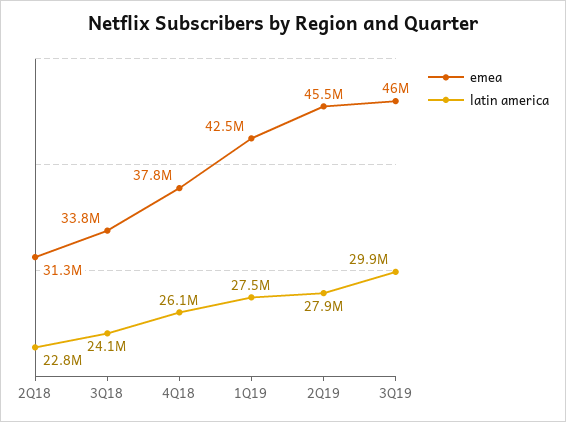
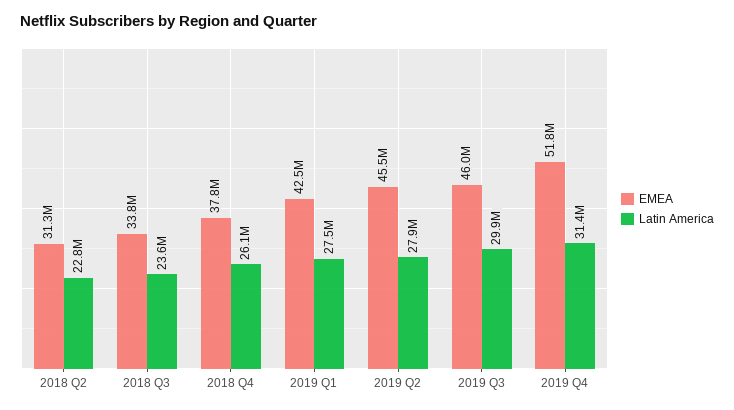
latin america, 3Q18: 24100000 -> 23600000
emea, 2019 Q4: none -> 51800000
latin america, 2019 Q4: none -> 31400000

